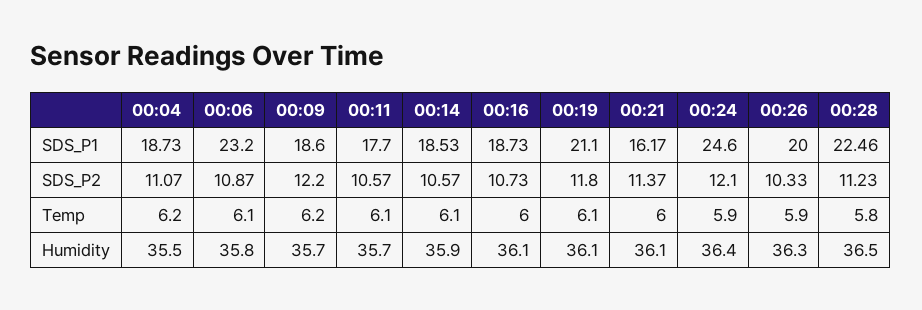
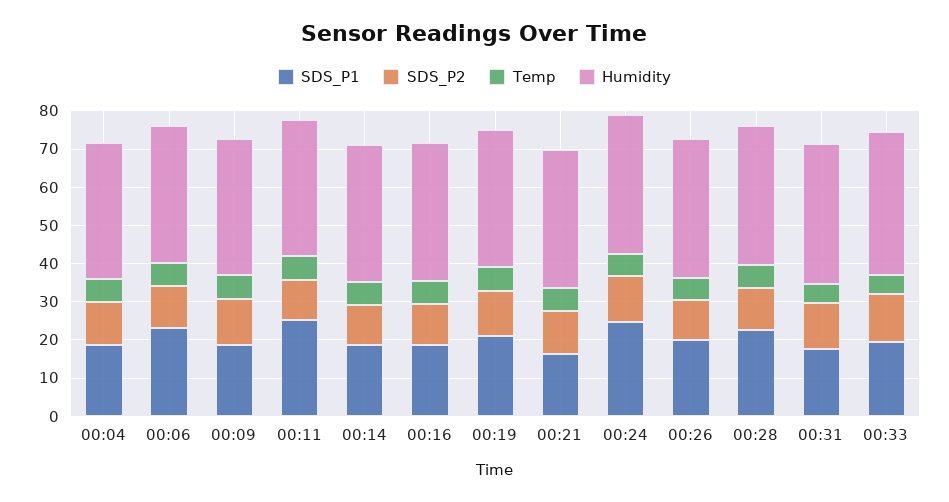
SDS_P1, 00:11: 17.7 -> 25
SDS_P1, 00:31: none -> 17.5
SDS_P2, 00:31: none -> 12.5
Temp, 00:31: none -> 5
Humidity, 00:31: none -> 37.5
SDS_P1, 00:33: none -> 20
SDS_P2, 00:33: none -> 12.5
Temp, 00:33: none -> 5
Humidity, 00:33: none -> 37.5

